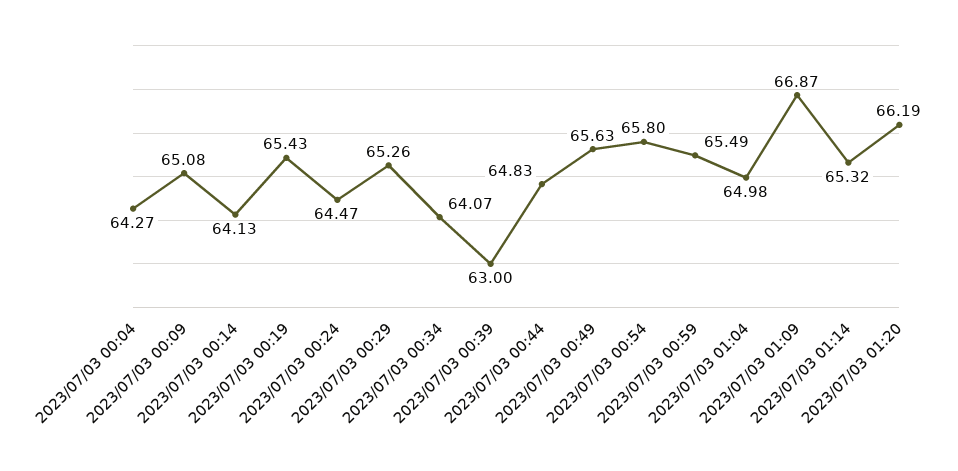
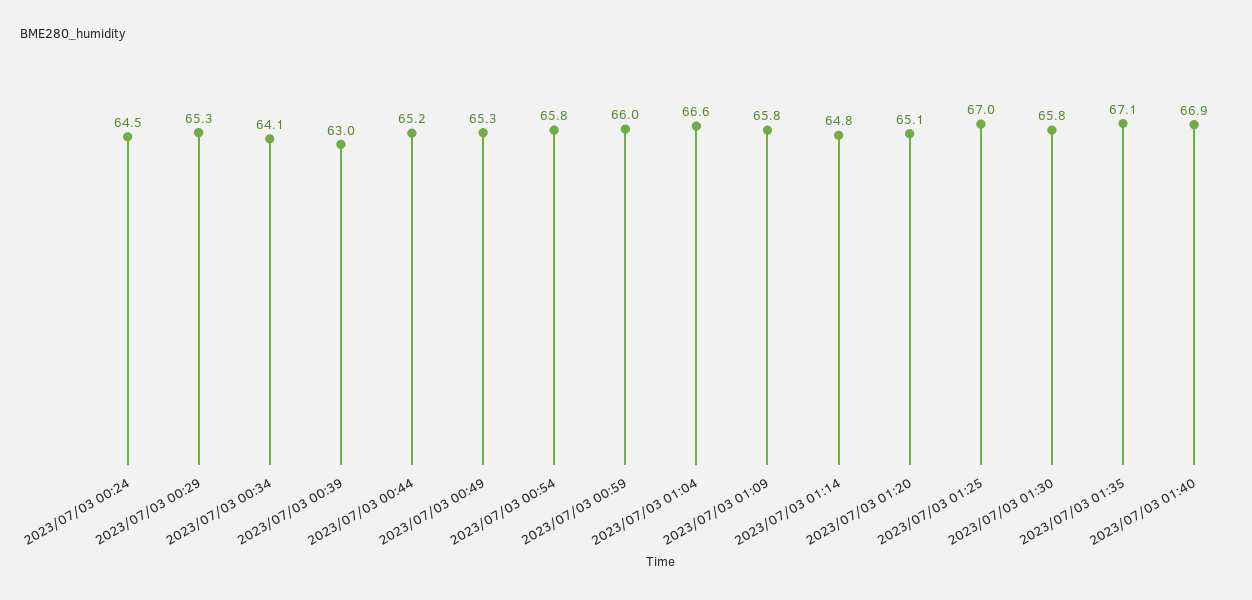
2023/07/03 00:04: 64.27 -> none
2023/07/03 00:09: 65.08 -> none
2023/07/03 00:14: 64.13 -> none
2023/07/03 00:19: 65.43 -> none
2023/07/03 00:44: 64.83 -> 65.2
2023/07/03 00:49: 65.63 -> 65.3
2023/07/03 00:59: 65.49 -> 66
2023/07/03 01:04: 64.98 -> 66.6
2023/07/03 01:09: 66.87 -> 65.8
2023/07/03 01:14: 65.32 -> 64.8
2023/07/03 01:20: 66.19 -> 65.1
2023/07/03 01:25: none -> 67
2023/07/03 01:30: none -> 65.8
2023/07/03 01:35: none -> 67.1
2023/07/03 01:40: none -> 66.9

